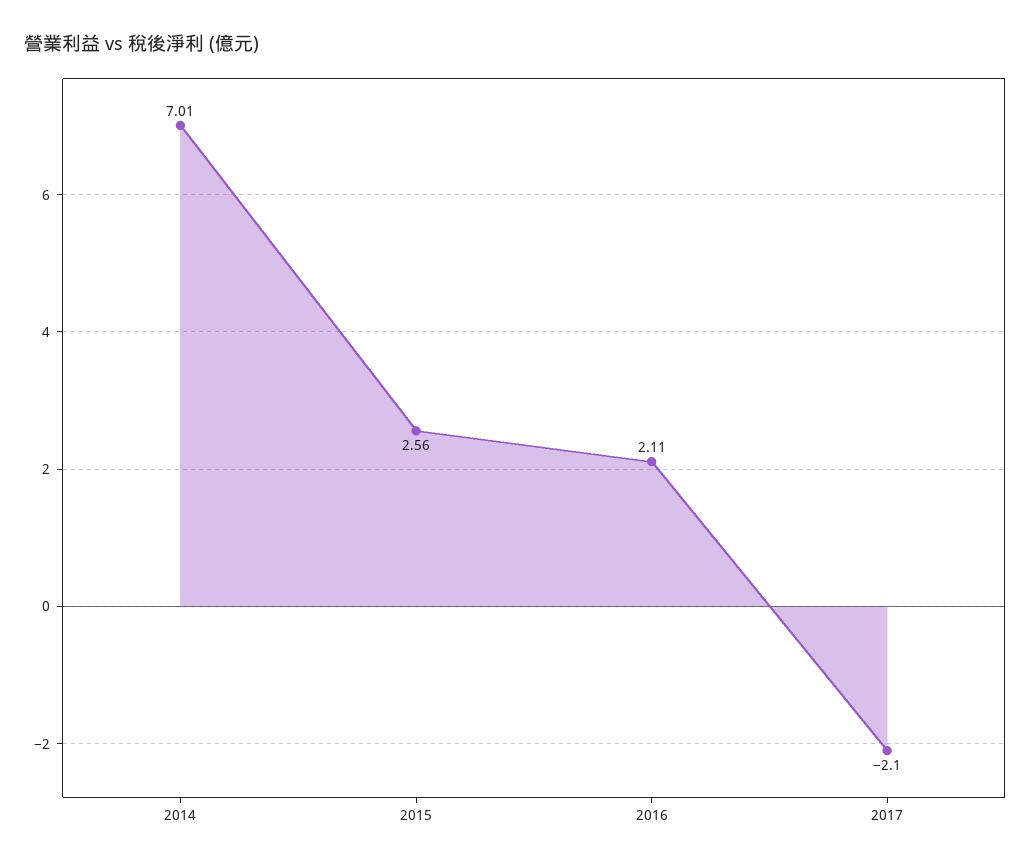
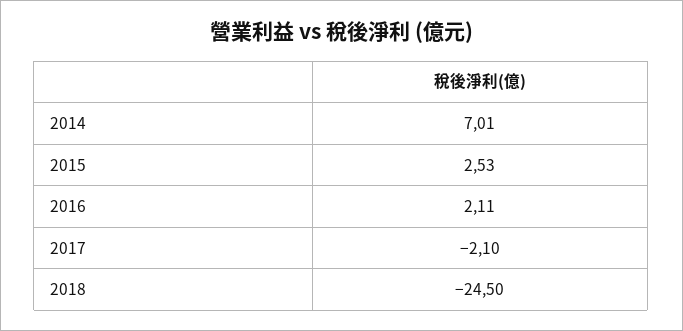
2015: 2.56 -> 2.53
2018: none -> -24.5

